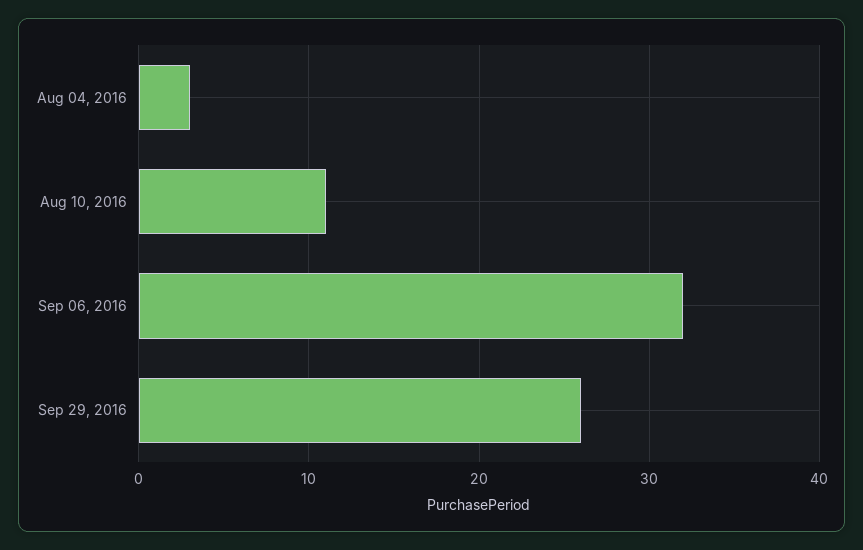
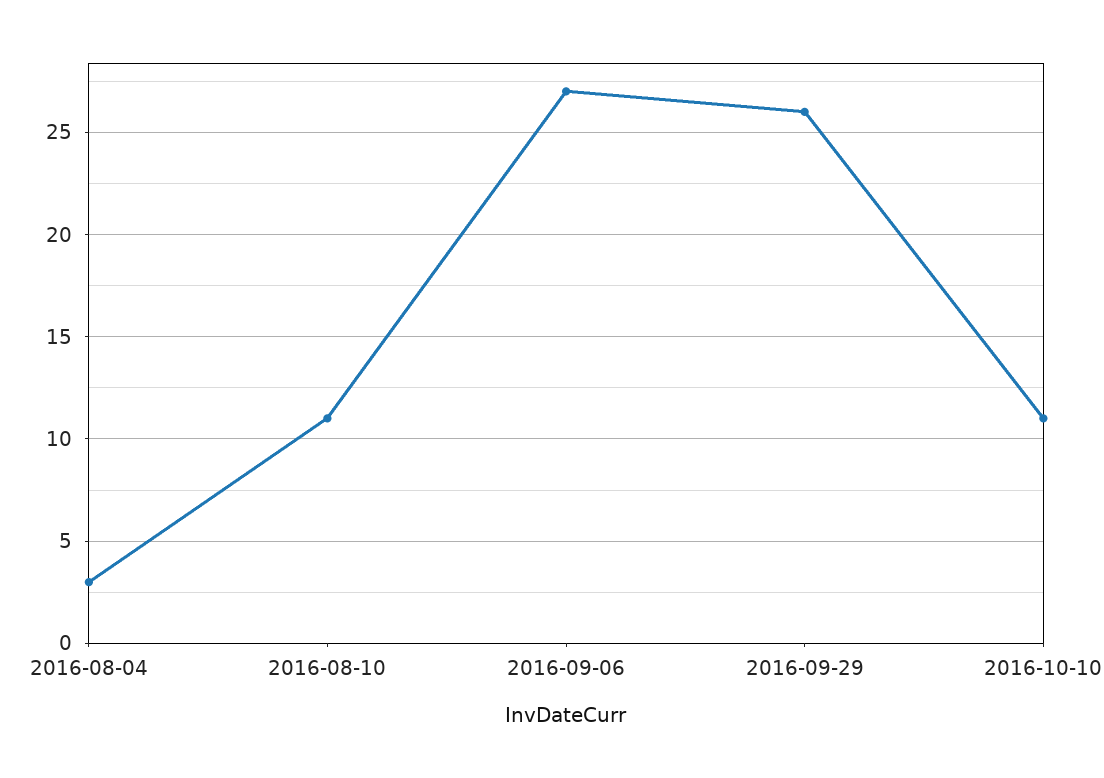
Sep 06, 2016: 32 -> 27
2016-10-10: none -> 11

